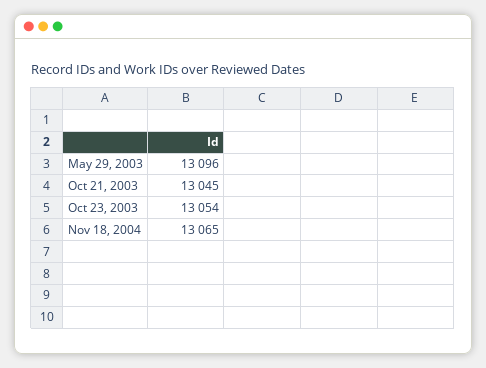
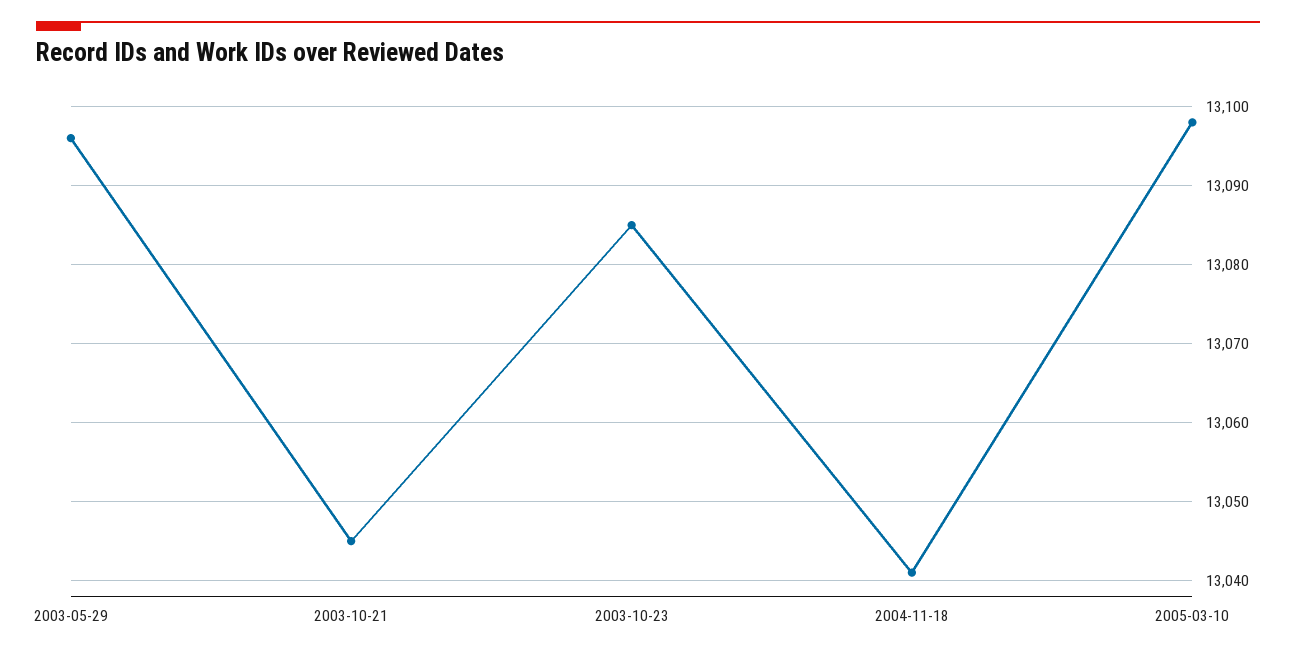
Oct 23, 2003: 13054 -> 13085
Nov 18, 2004: 13065 -> 13041
2005-03-10: none -> 13098

